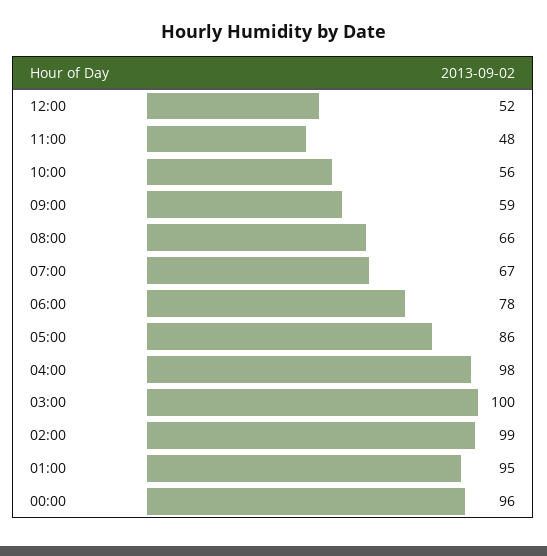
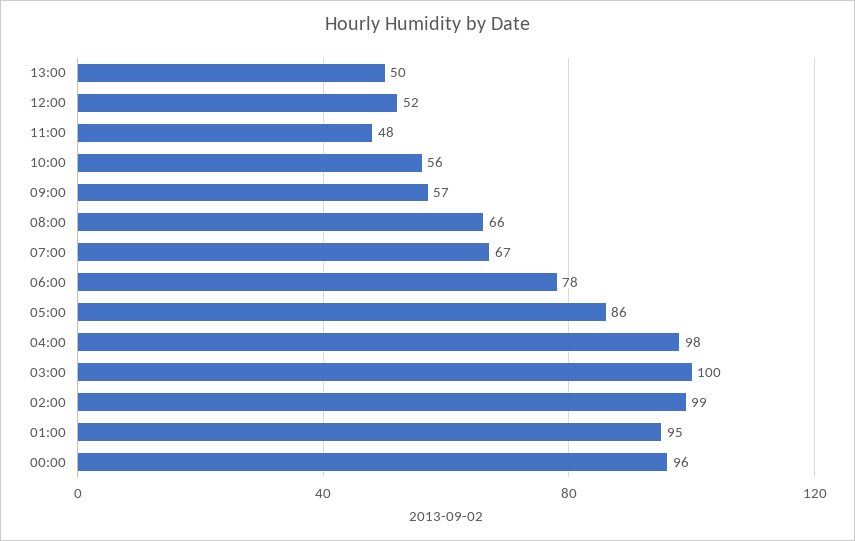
09:00: 59 -> 57
13:00: none -> 50

